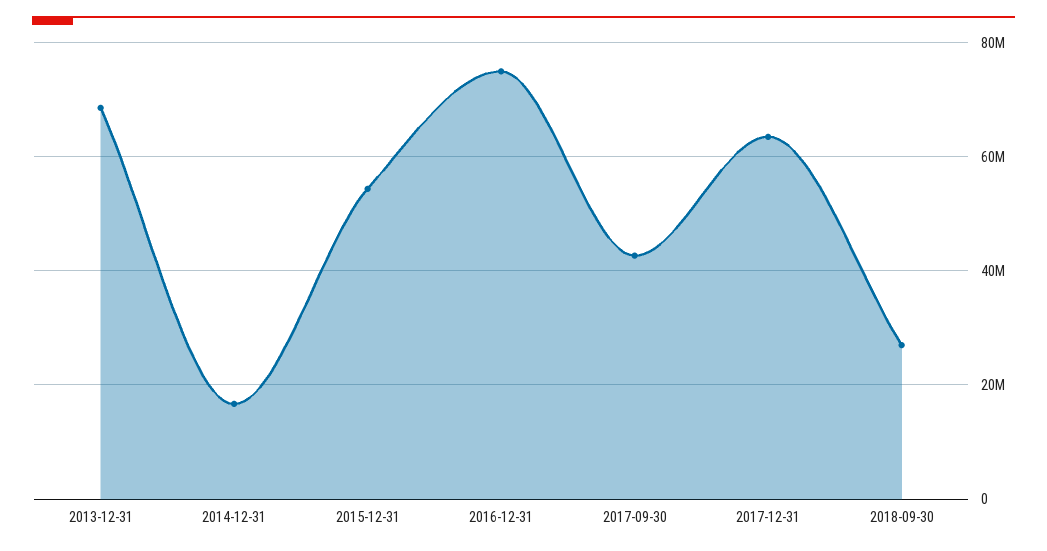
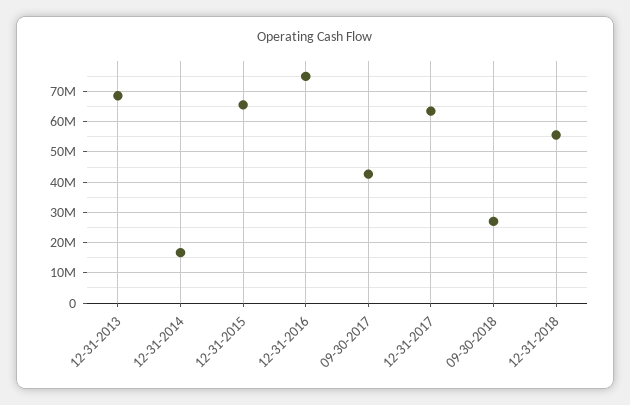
2015-12-31: 54000000 -> 66000000
12-31-2018: none -> 56000000

